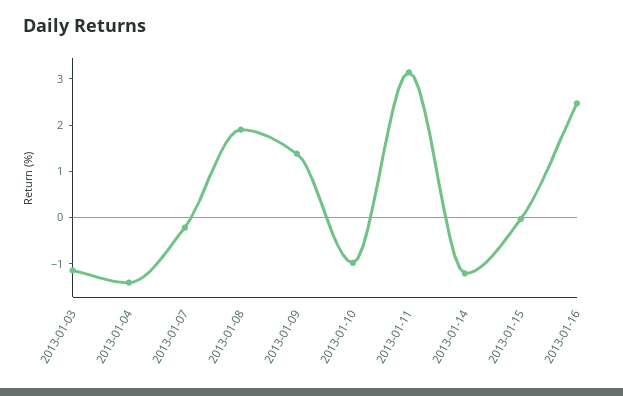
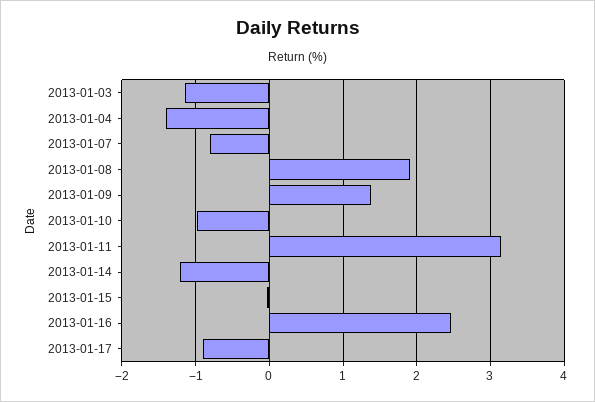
2013-01-07: -0.2 -> -0.8
2013-01-17: none -> -0.9

